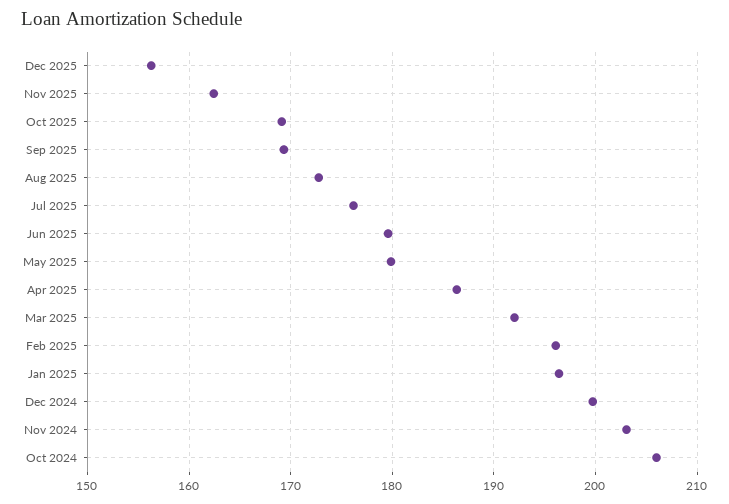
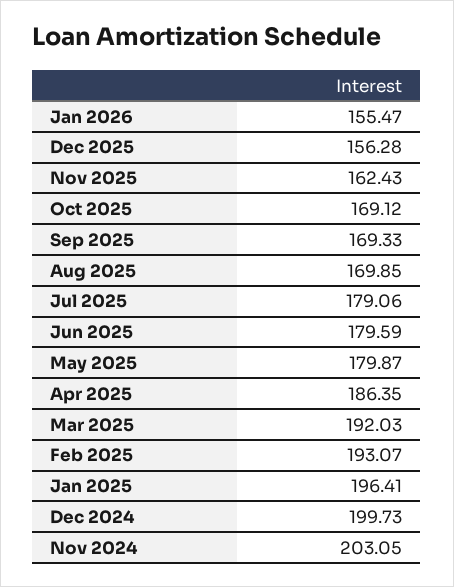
Aug 2025: 173 -> 169.85
Jul 2025: 176 -> 179.06
Feb 2025: 196 -> 193.07
Oct 2024: 206 -> none
Jan 2026: none -> 155.47

